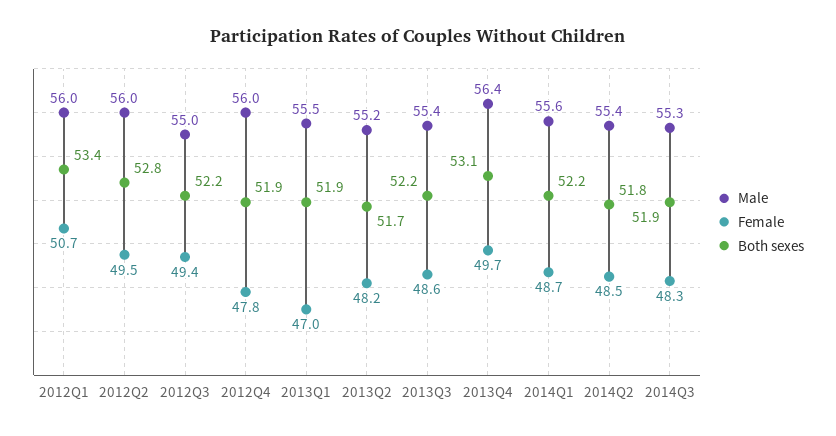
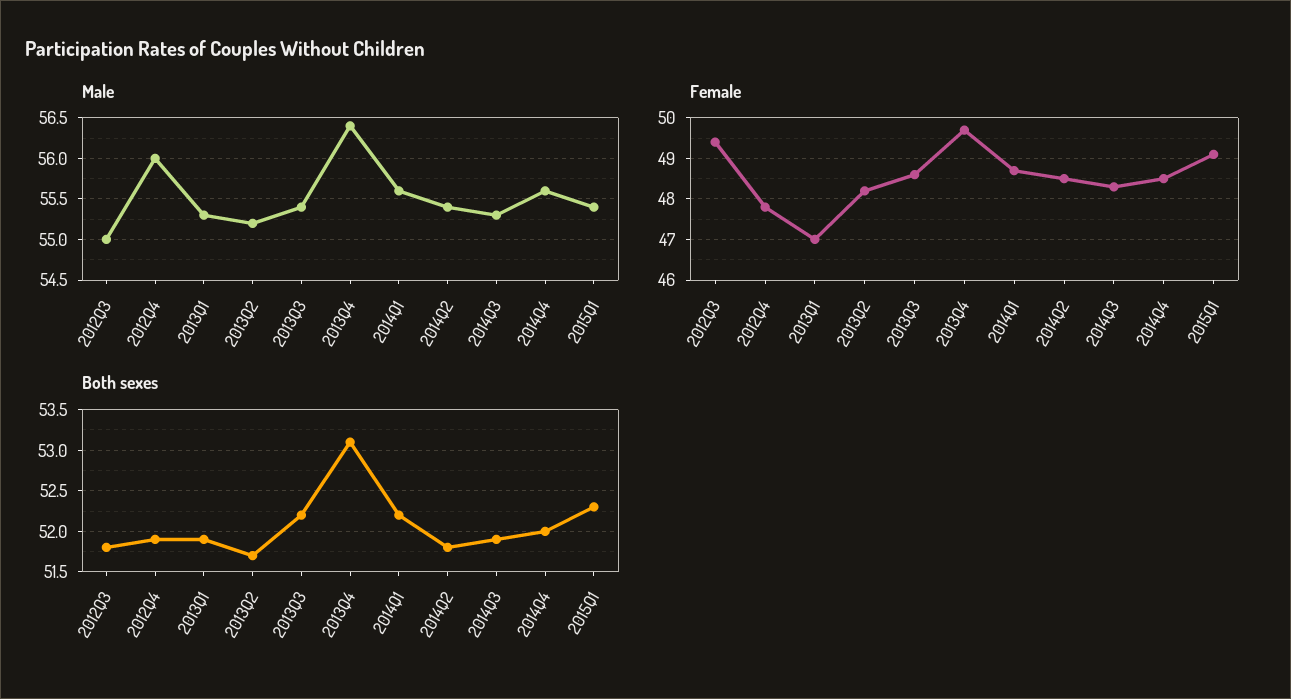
Male, 2012Q1: 56 -> none
Female, 2012Q1: 50.7 -> none
Both sexes, 2012Q1: 53.4 -> none
Male, 2012Q2: 56 -> none
Female, 2012Q2: 49.5 -> none
Both sexes, 2012Q2: 52.8 -> none
Both sexes, 2012Q3: 52.2 -> 51.8
Male, 2013Q1: 55.5 -> 55.3
Male, 2014Q4: none -> 55.6
Male, 2015Q1: none -> 55.4
Female, 2014Q4: none -> 48.5
Female, 2015Q1: none -> 49
Both sexes, 2014Q4: none -> 52
Both sexes, 2015Q1: none -> 52.3

